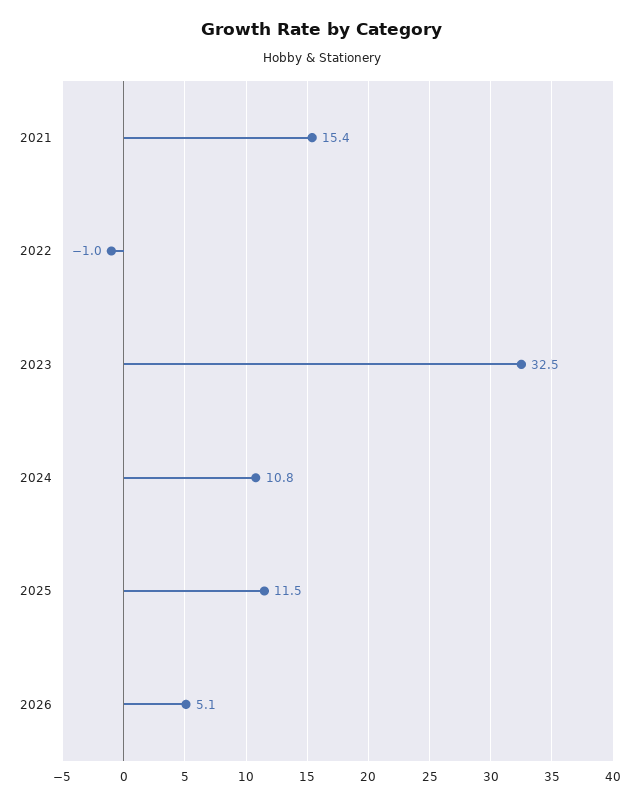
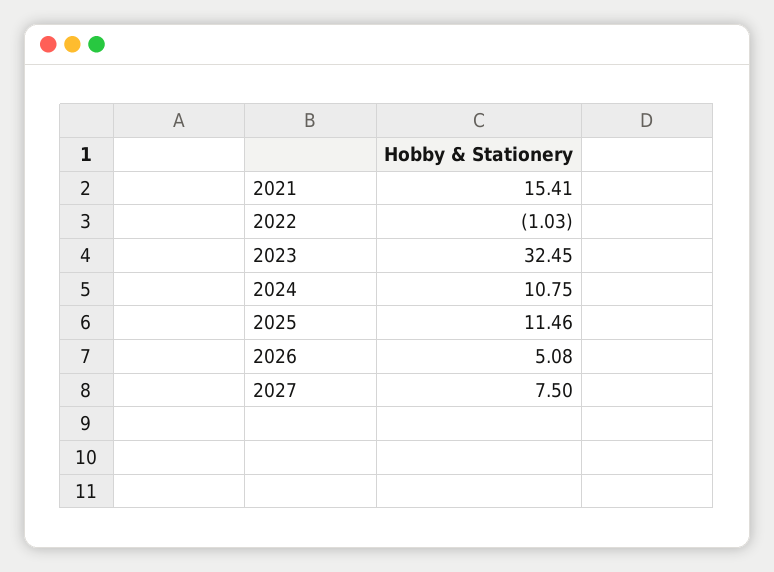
2027: none -> 7.5

